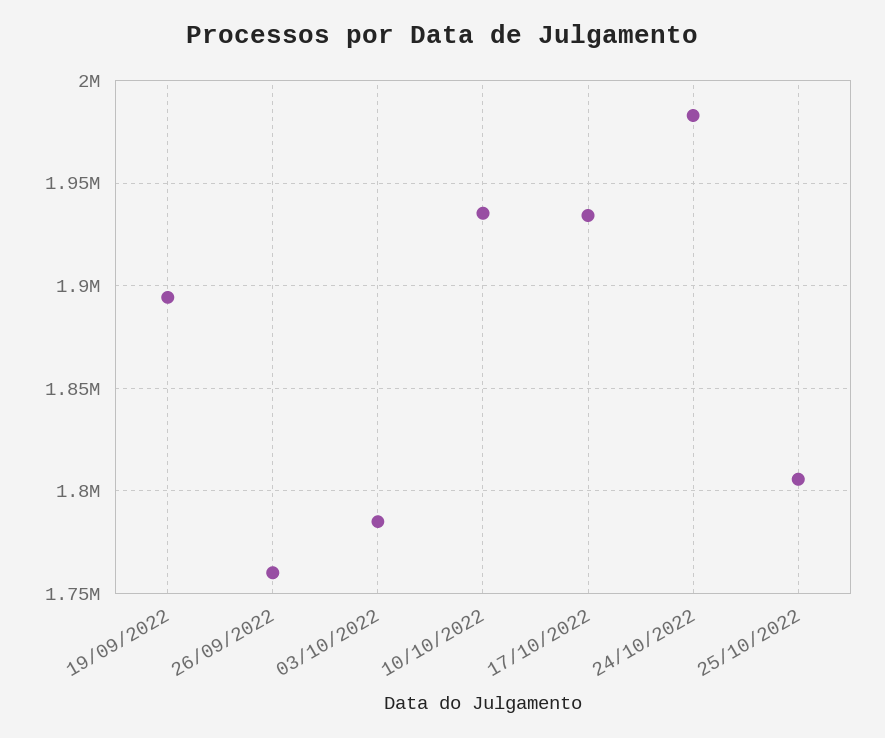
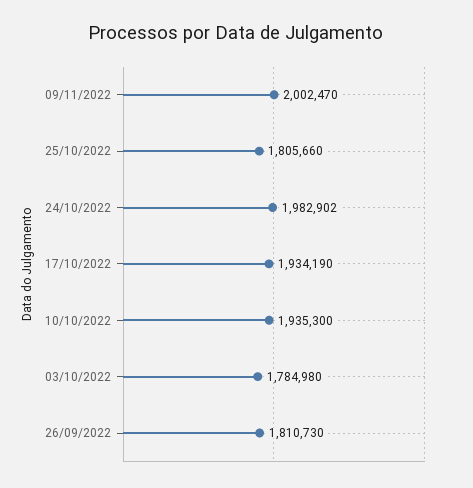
19/09/2022: 1895000 -> none
26/09/2022: 1760000 -> 1810730
09/11/2022: none -> 2002470

